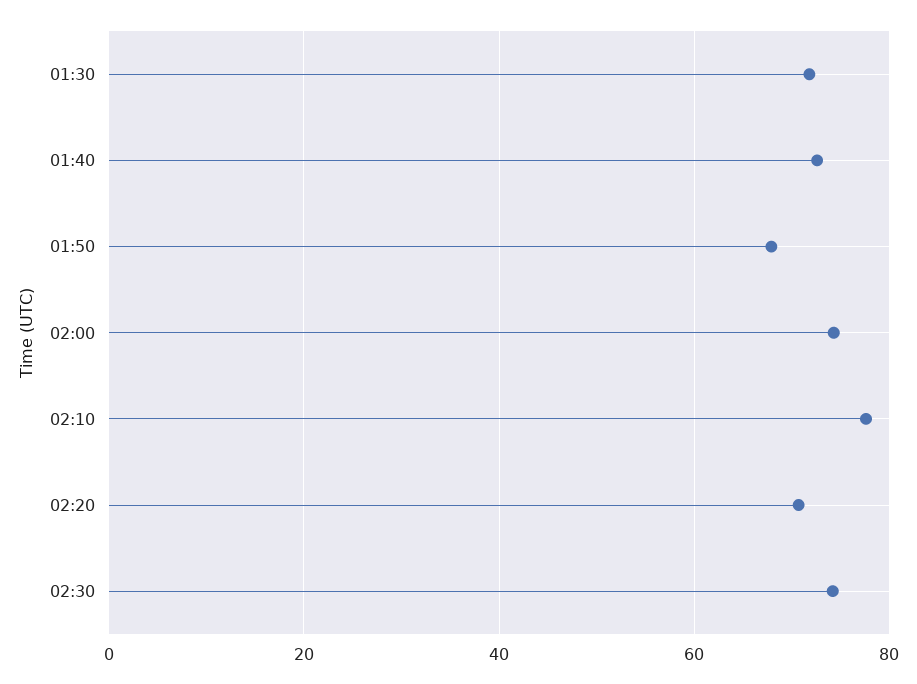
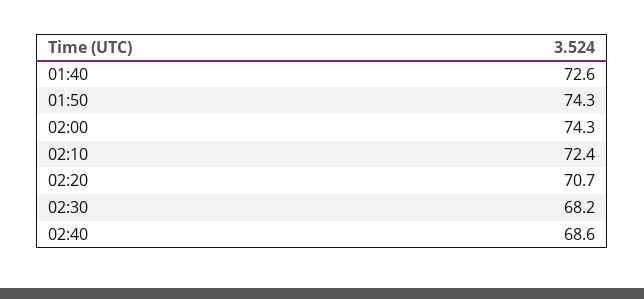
01:30: 72 -> none
01:50: 68 -> 74.3
02:10: 78 -> 72.4
02:30: 74 -> 68.2
02:40: none -> 68.6

